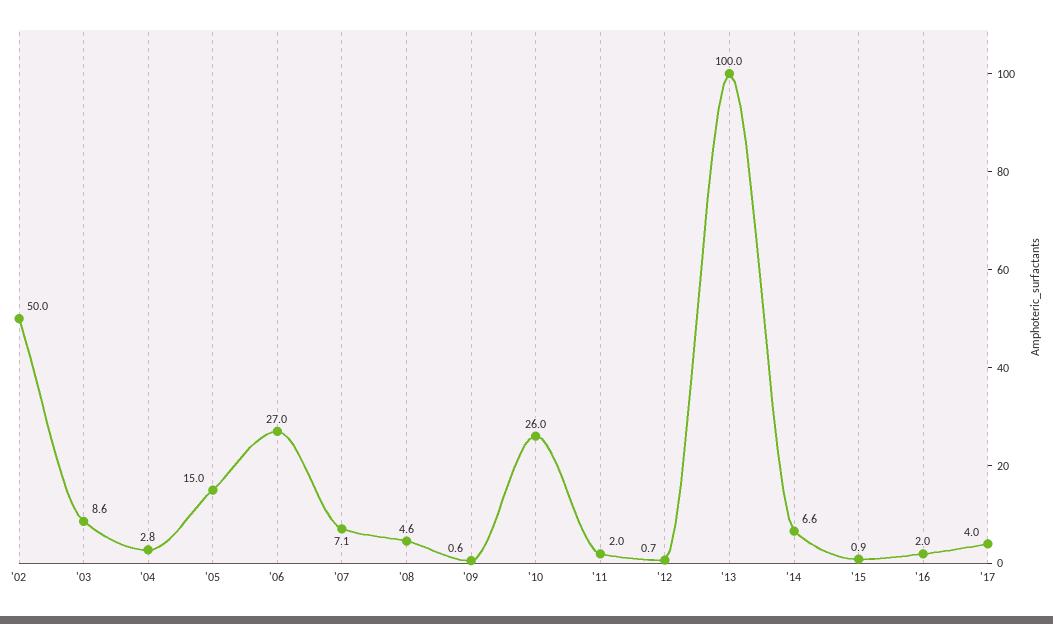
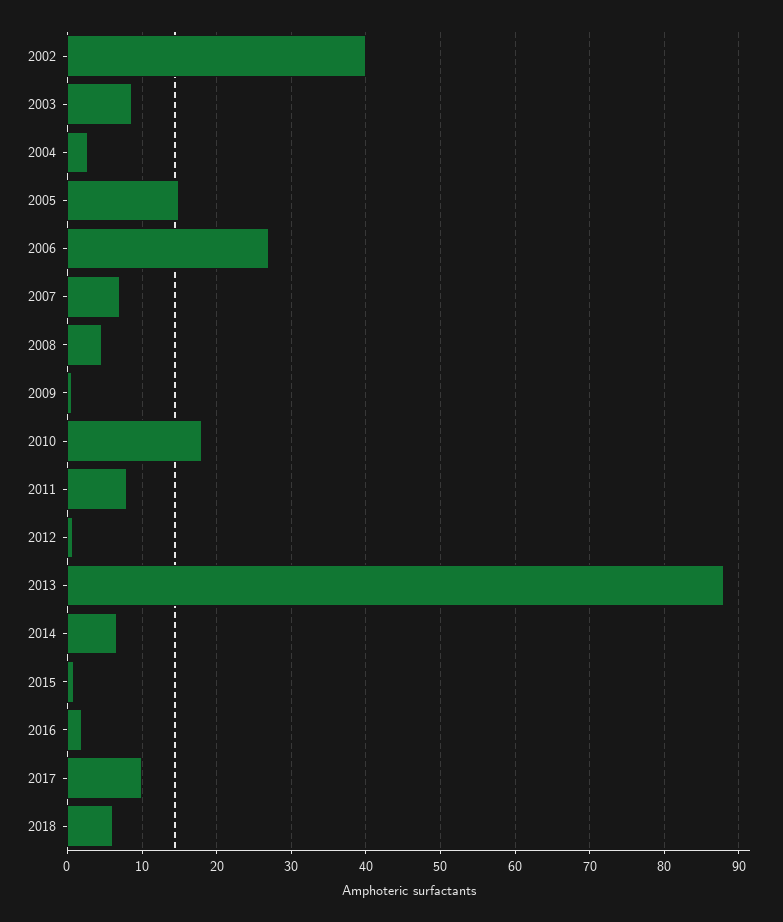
'02: 50 -> 40
'10: 26 -> 18
'11: 2 -> 8
'13: 100 -> 88
'17: 4 -> 10
2018: none -> 6

